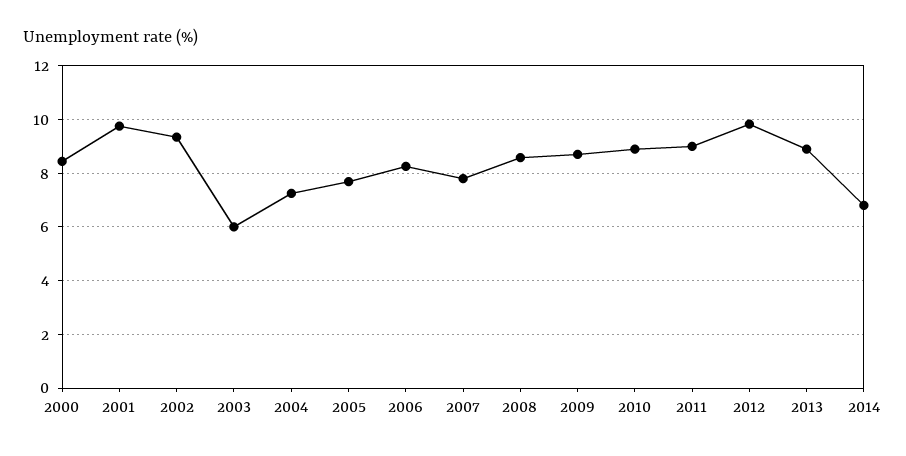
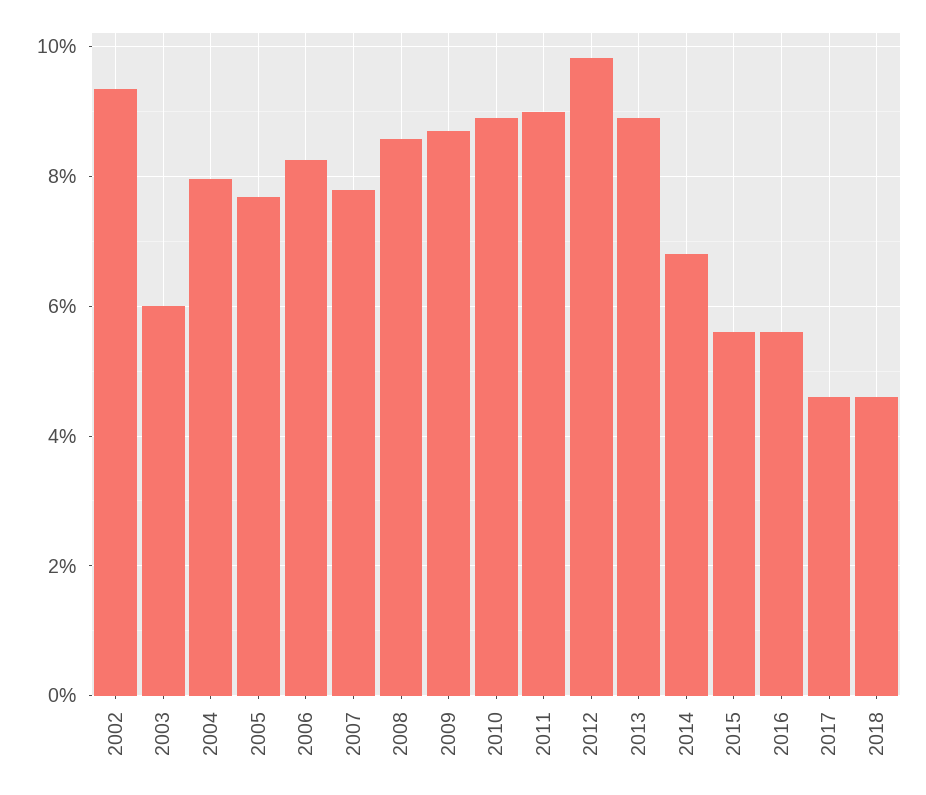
2000: 8.5 -> none
2001: 9.75 -> none
2004: 7.25 -> 8
2015: none -> 5.6
2016: none -> 5.6
2017: none -> 4.6
2018: none -> 4.6

